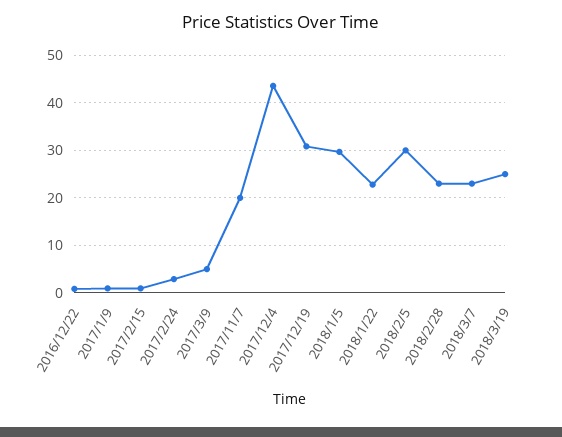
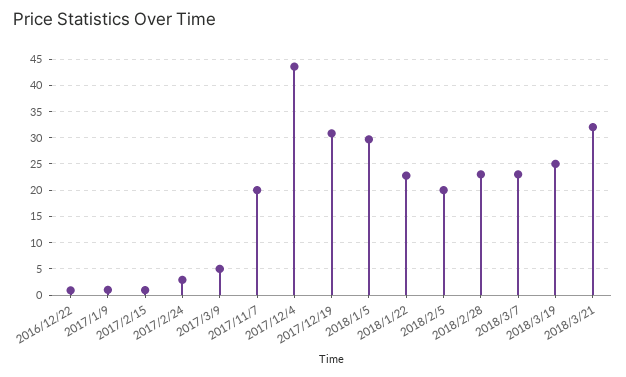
2018/2/5: 30 -> 20
2018/3/21: none -> 32.5

